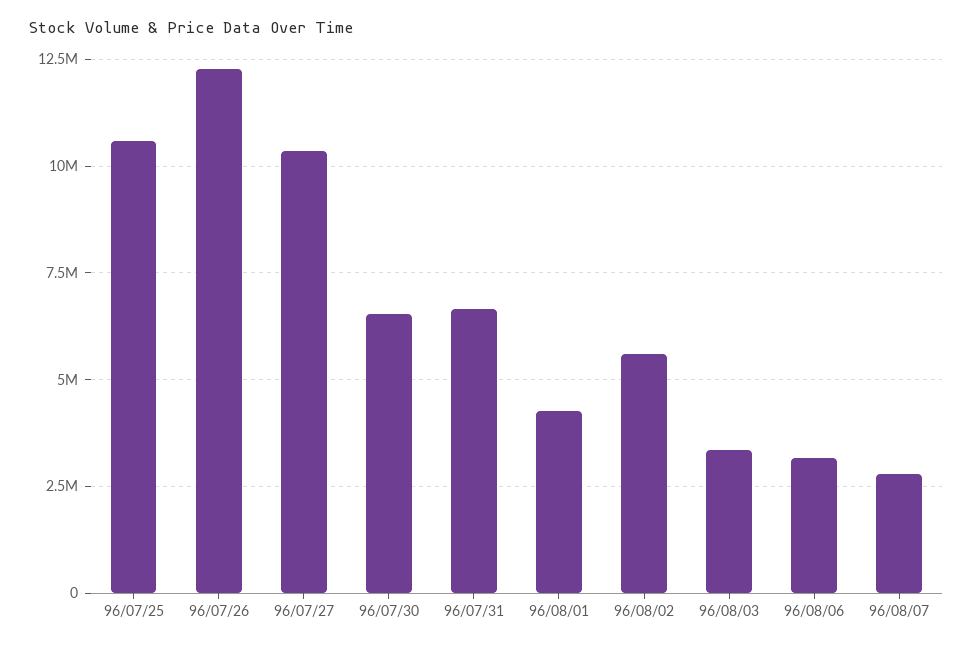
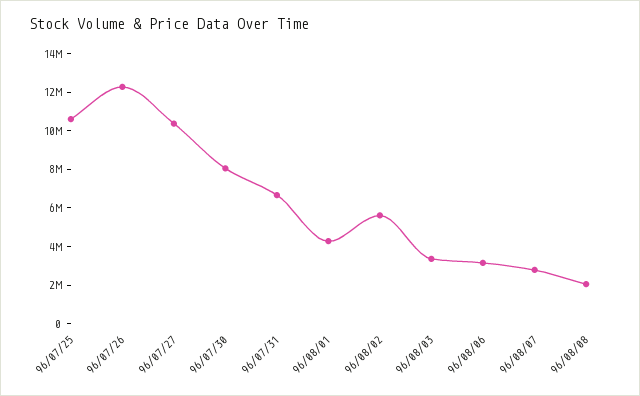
96/07/30: 6500000 -> 8000000
96/08/08: none -> 2000000

